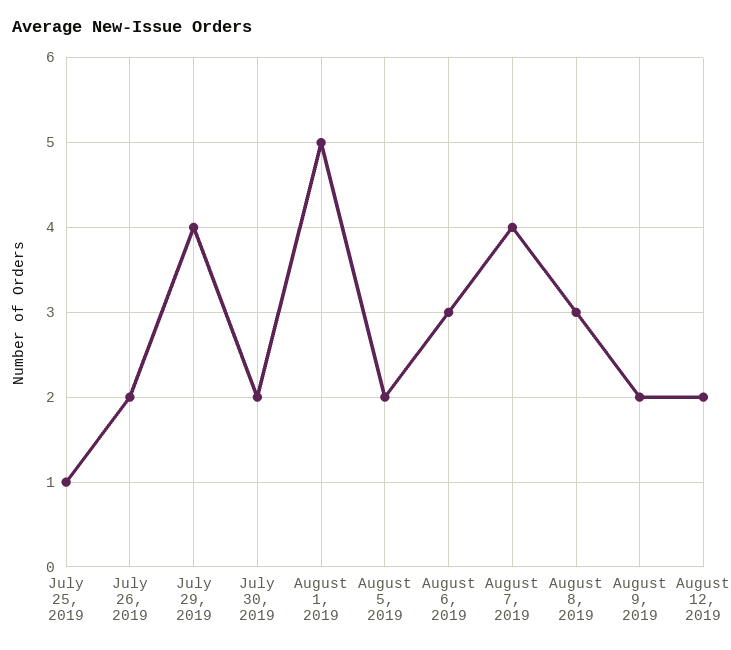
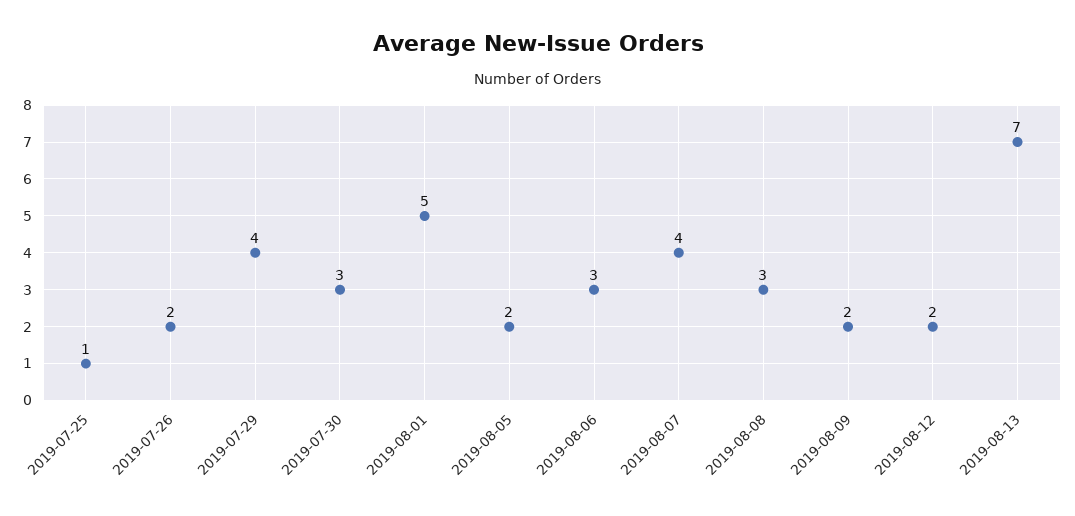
July 30, 2019: 2 -> 3
2019-08-13: none -> 7

